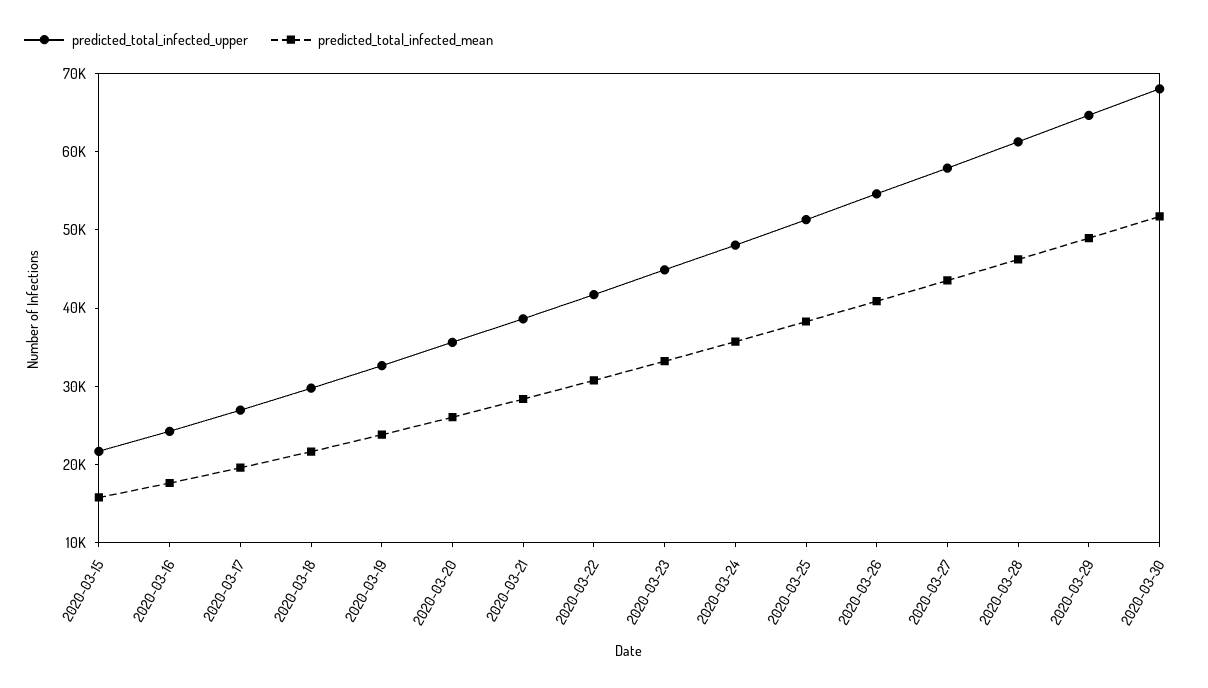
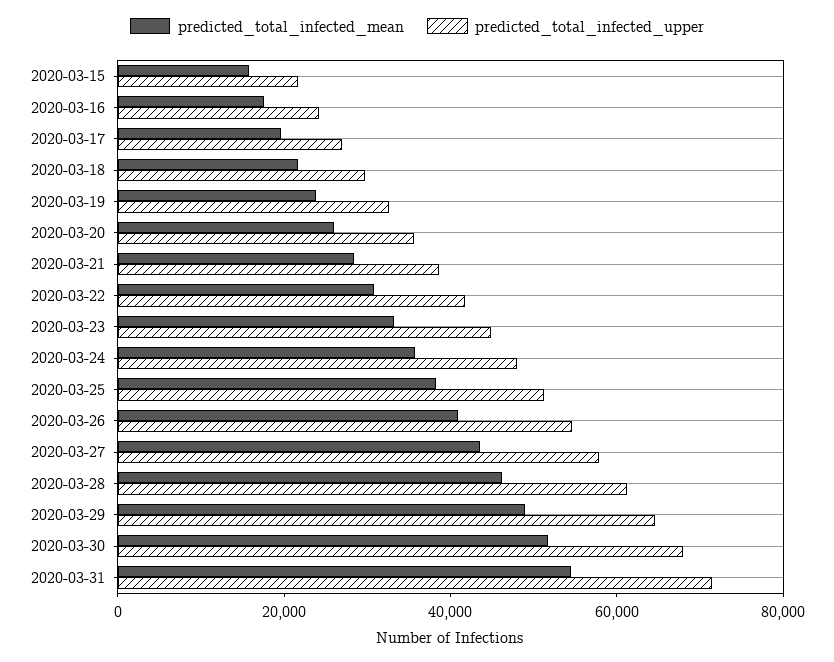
predicted_total_infected_mean, 2020-03-31: none -> 55000
predicted_total_infected_upper, 2020-03-31: none -> 70000

